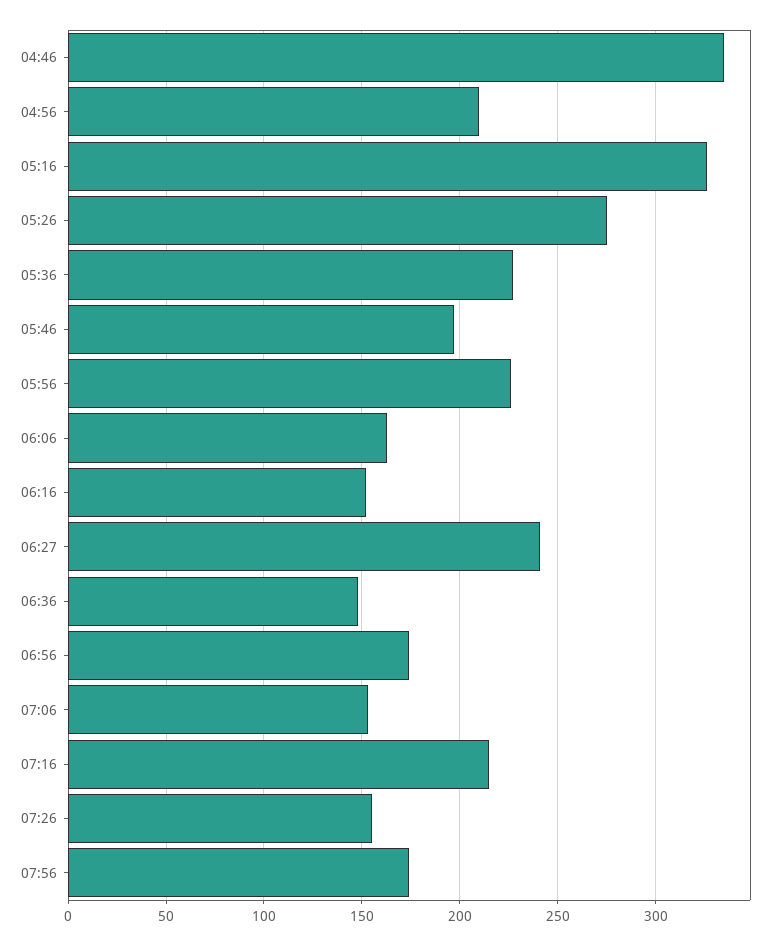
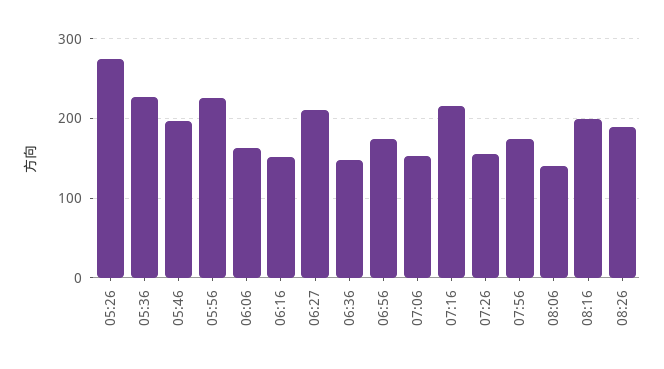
04:46: 335 -> none
04:56: 210 -> none
05:16: 325 -> none
06:27: 240 -> 210
08:06: none -> 140
08:16: none -> 200
08:26: none -> 190

